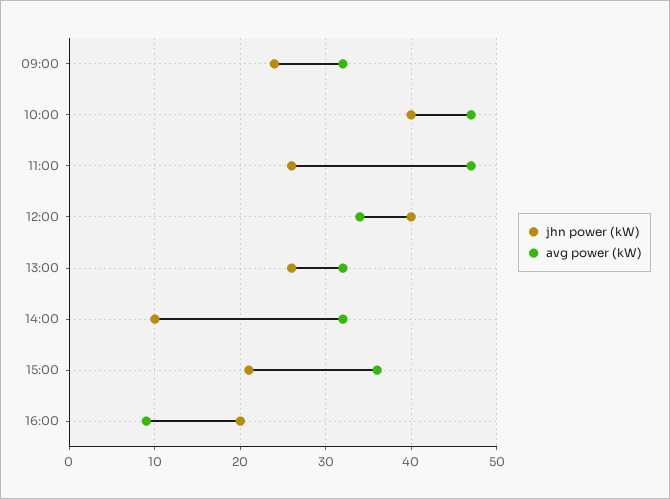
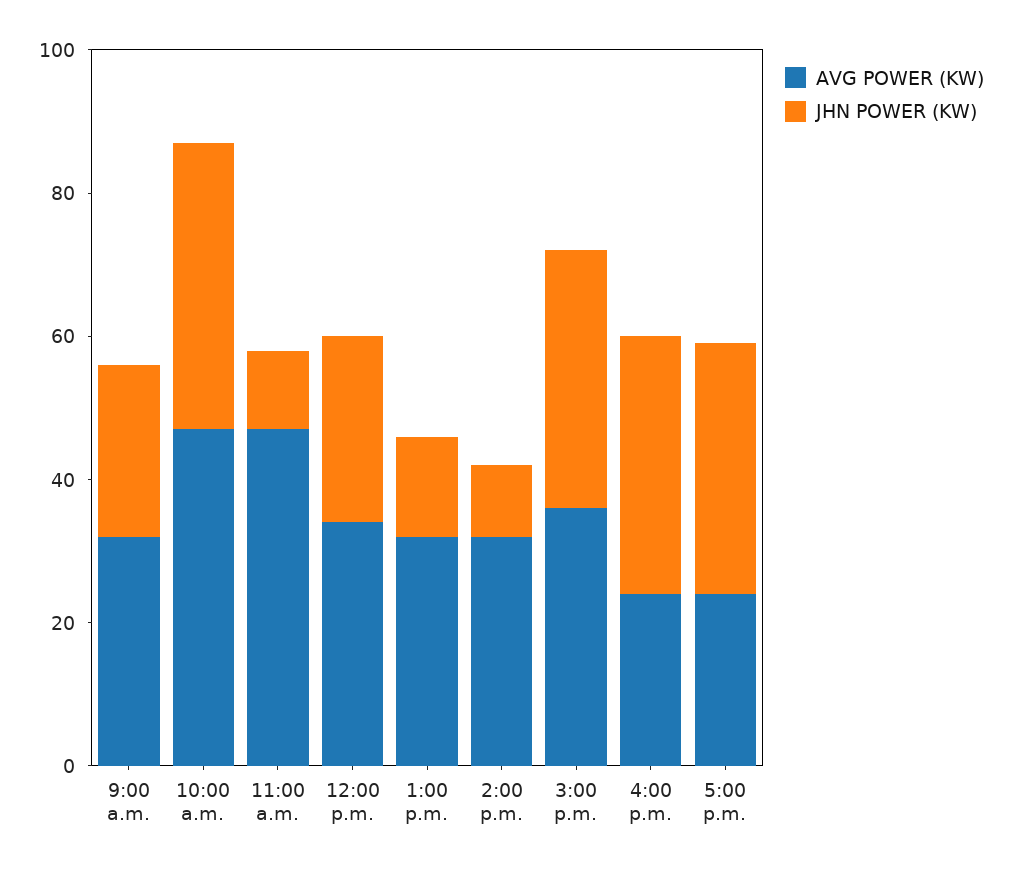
jhn power (kW), 11:00: 26 -> 10
jhn power (kW), 12:00: 40 -> 25
jhn power (kW), 13:00: 26 -> 15
jhn power (kW), 15:00: 21 -> 35
jhn power (kW), 16:00: 20 -> 35
avg power (kW), 16:00: 9 -> 25
avg power (kW), 5:00 p.m.: none -> 25
jhn power (kW), 5:00 p.m.: none -> 35

